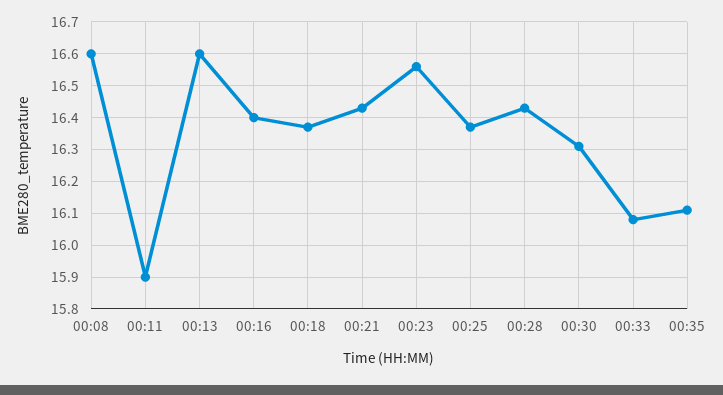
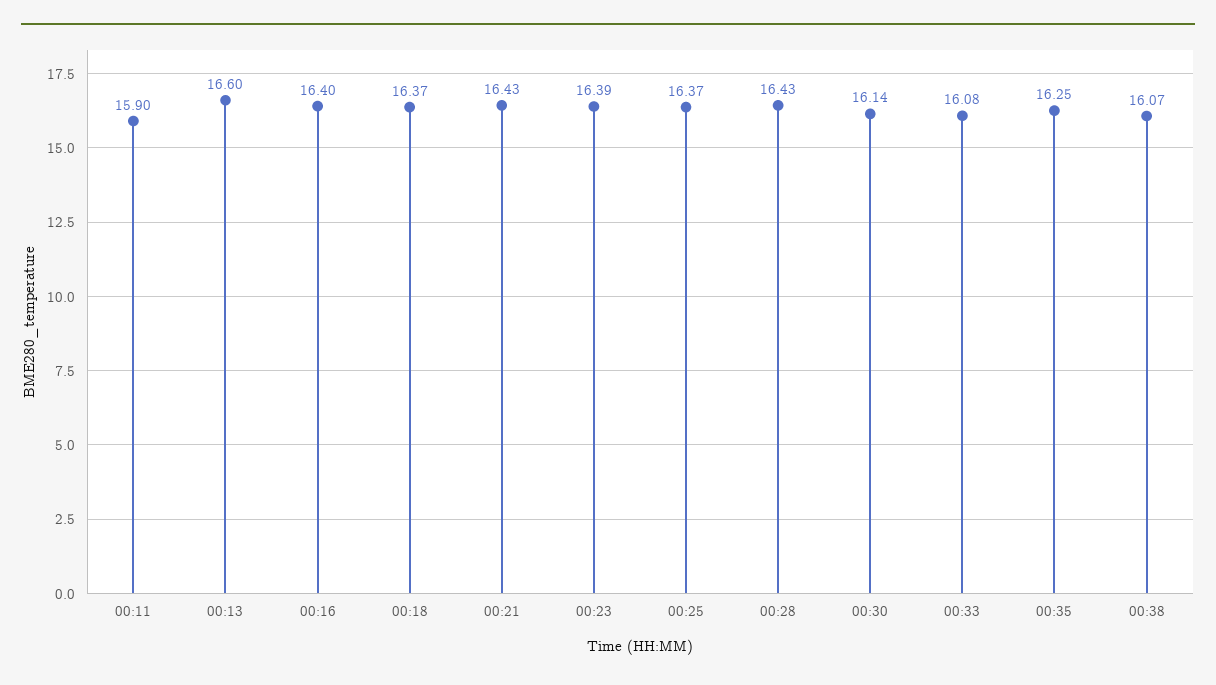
00:08: 16.6 -> none
00:23: 16.55 -> 16.39
00:30: 16.3 -> 16.14
00:35: 16.1 -> 16.25
00:38: none -> 16.07

